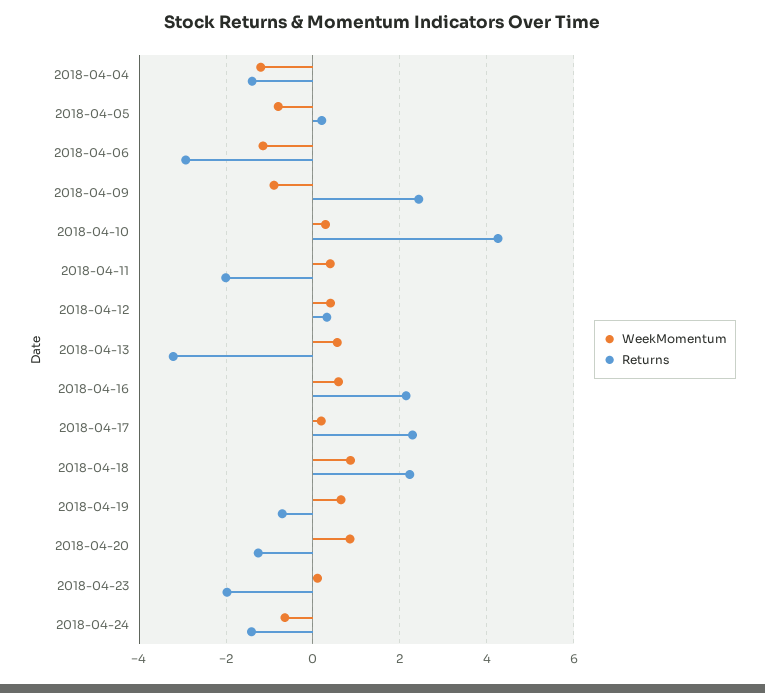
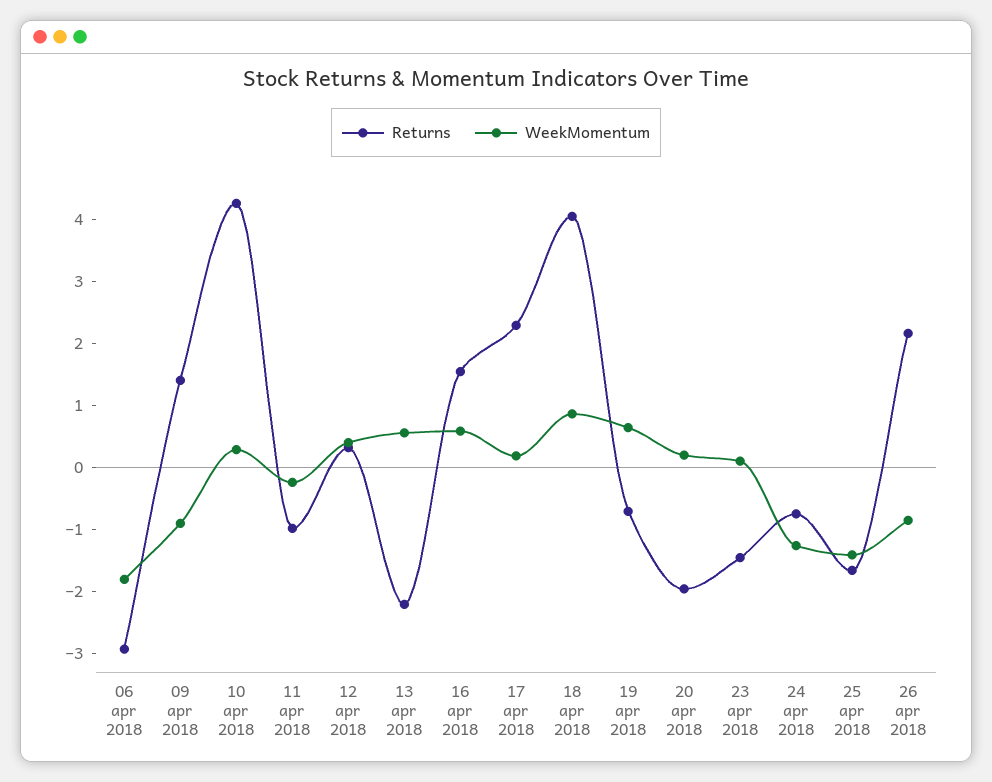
WeekMomentum, 2018-04-04: -1.2 -> none
Returns, 2018-04-04: -1.4 -> none
WeekMomentum, 2018-04-05: -0.8 -> none
Returns, 2018-04-05: 0.2 -> none
WeekMomentum, 2018-04-06: -1.2 -> -1.8
Returns, 2018-04-09: 2.4 -> 1.4
WeekMomentum, 2018-04-11: 0.4 -> -0.2
Returns, 2018-04-11: -2 -> -1
Returns, 2018-04-13: -3.2 -> -2.2
Returns, 2018-04-16: 2.2 -> 1.6
Returns, 2018-04-18: 2.2 -> 4
WeekMomentum, 2018-04-20: 0.8 -> 0.2
Returns, 2018-04-20: -1.2 -> -2
Returns, 2018-04-23: -2 -> -1.4
WeekMomentum, 2018-04-24: -0.6 -> -1.2
Returns, 2018-04-24: -1.4 -> -0.8
Returns, 25 apr 2018: none -> -1.6
WeekMomentum, 25 apr 2018: none -> -1.4
Returns, 26 apr 2018: none -> 2.2
WeekMomentum, 26 apr 2018: none -> -0.8

